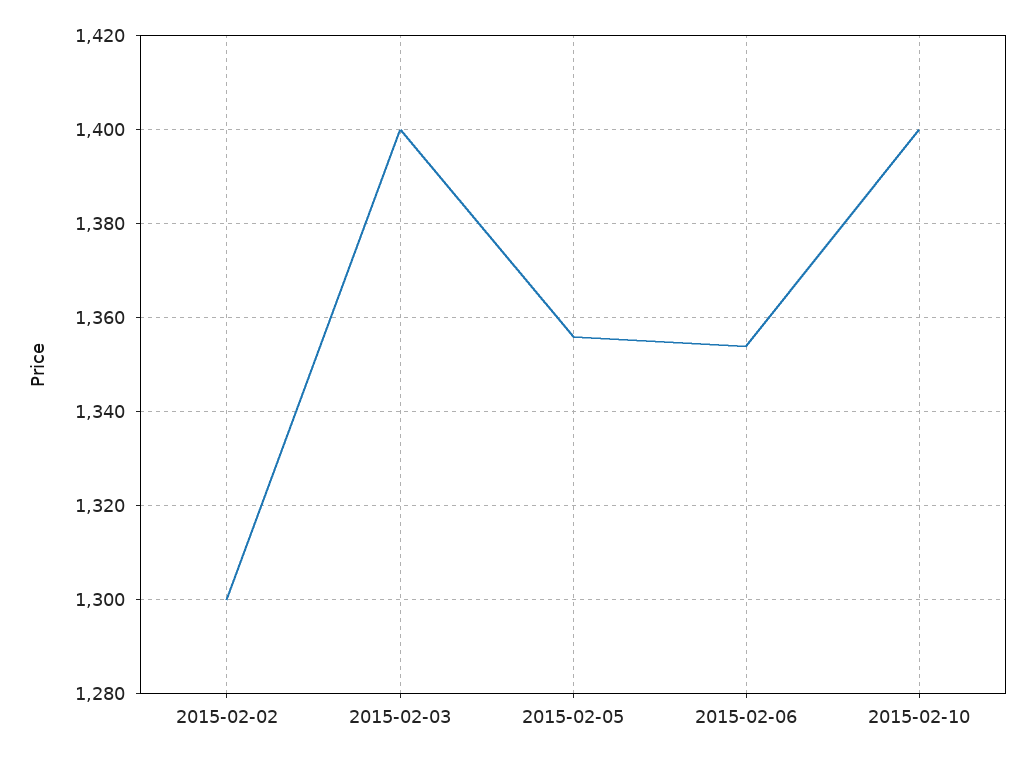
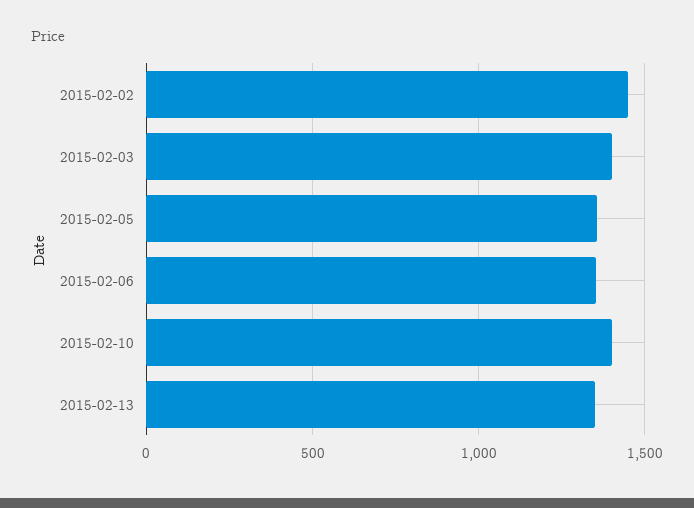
2015-02-02: 1300 -> 1450
2015-02-13: none -> 1350

